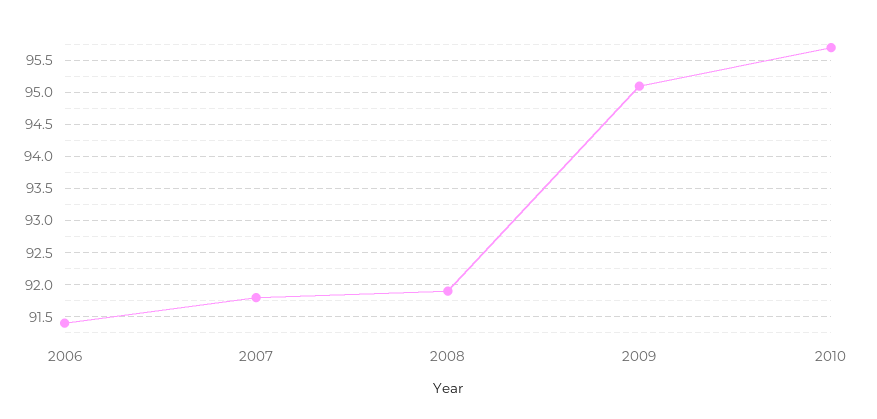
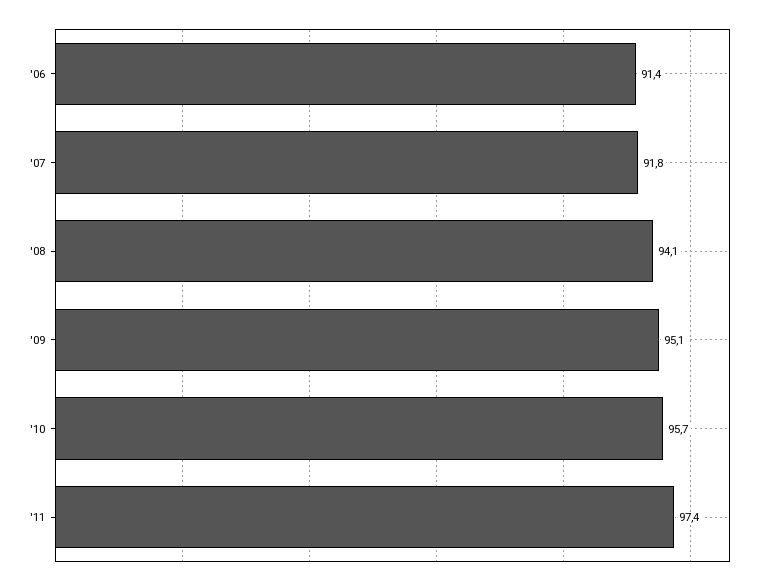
2008: 91.9 -> 94.1
'11: none -> 97.4

